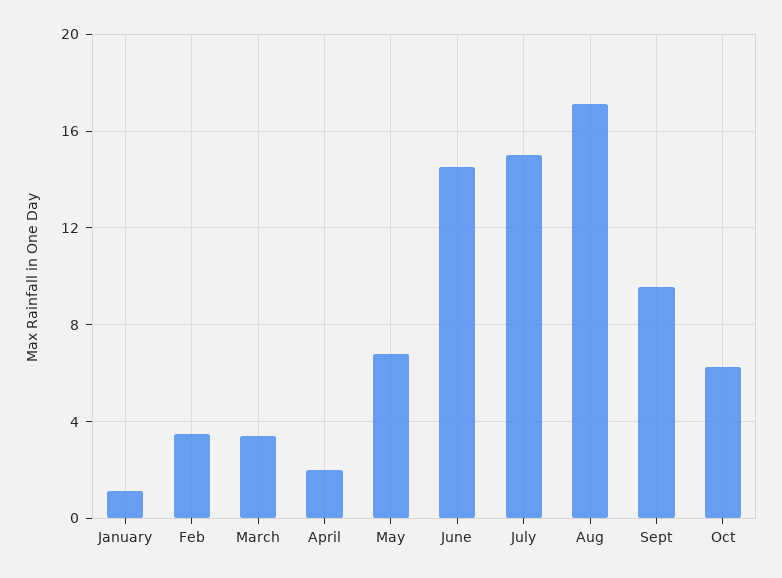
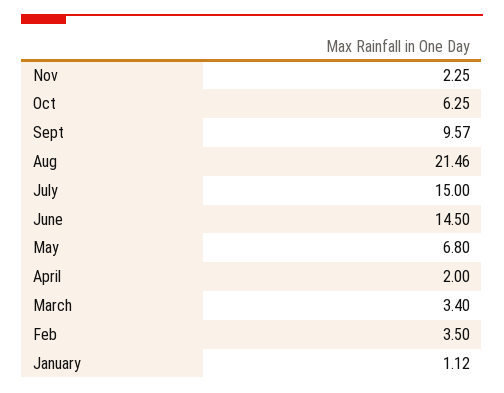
Aug: 17 -> 21.46
Nov: none -> 2.25

